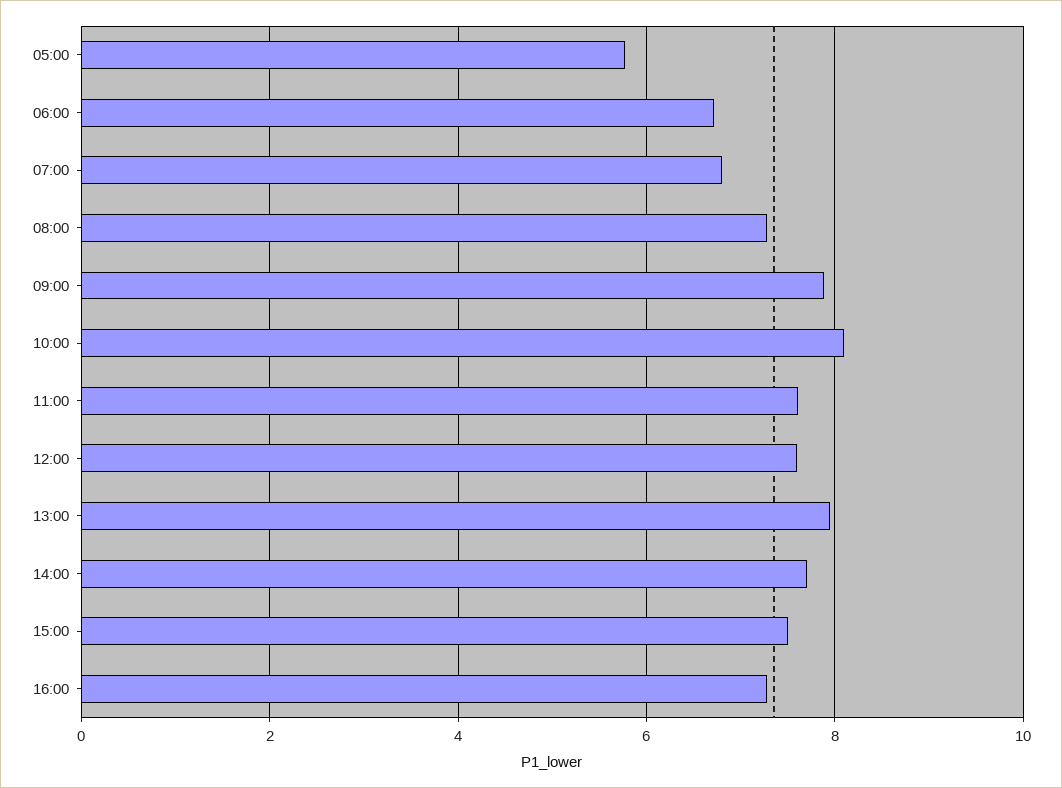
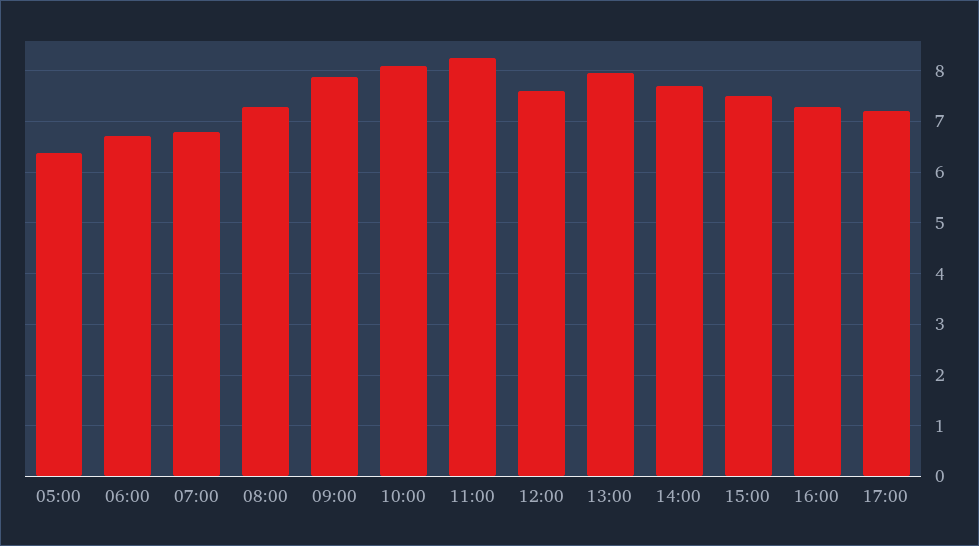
05:00: 5.8 -> 6.4
11:00: 7.6 -> 8.2
17:00: none -> 7.2

